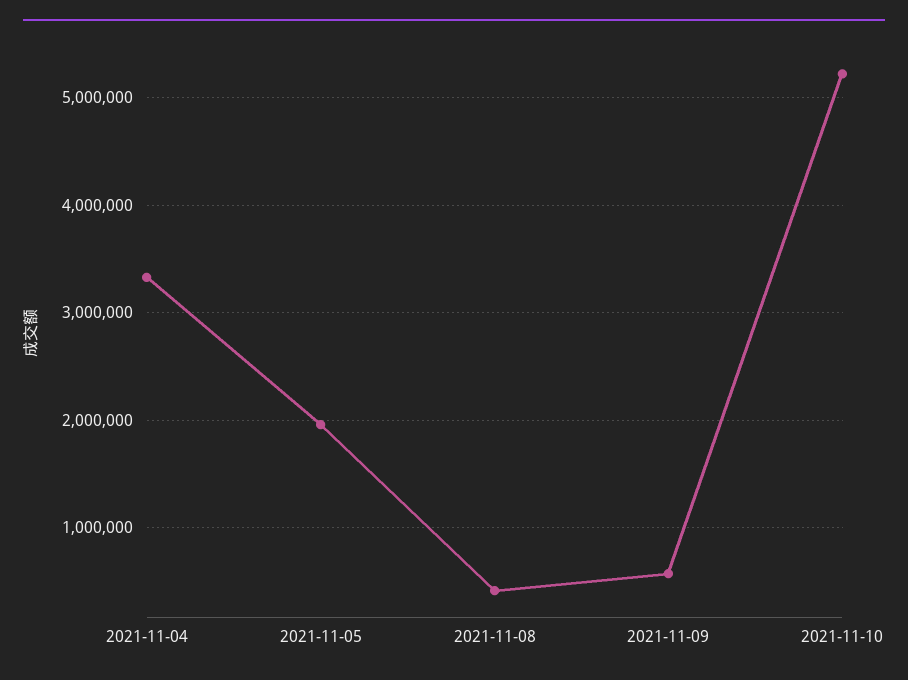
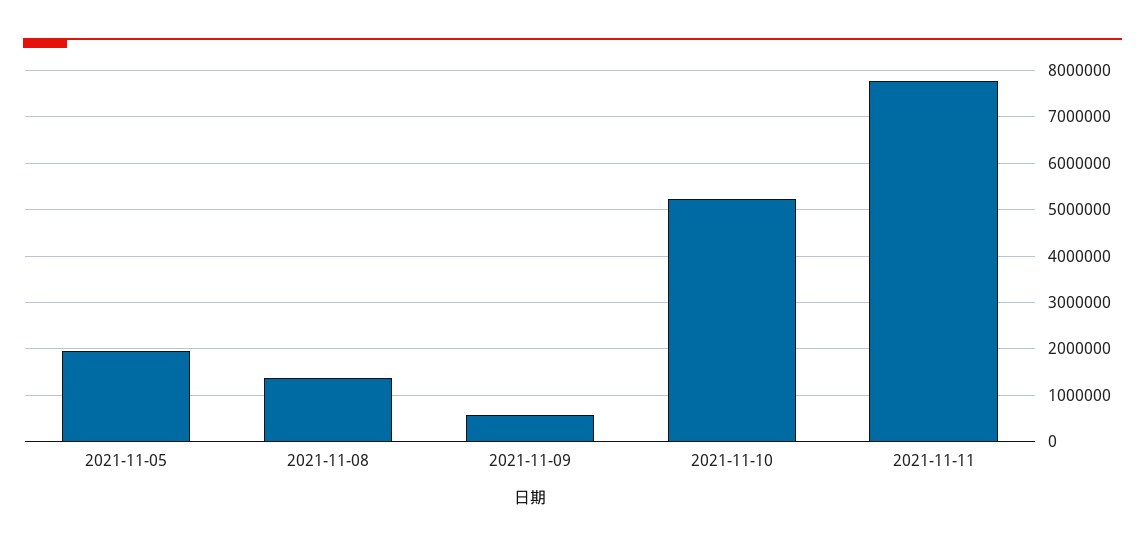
2021-11-04: 3300000 -> none
2021-11-08: 400000 -> 1400000
2021-11-11: none -> 7800000

